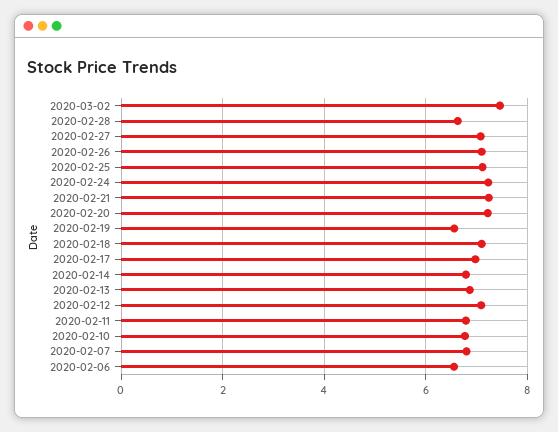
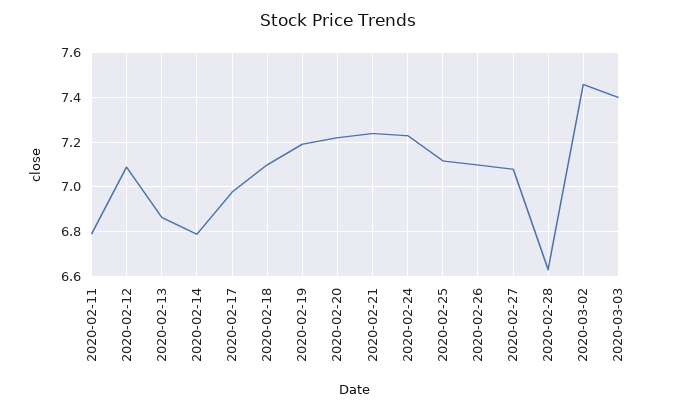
2020-02-19: 6.6 -> 7.2
2020-02-10: 6.8 -> none
2020-02-07: 6.8 -> none
2020-02-06: 6.6 -> none
2020-03-03: none -> 7.4

